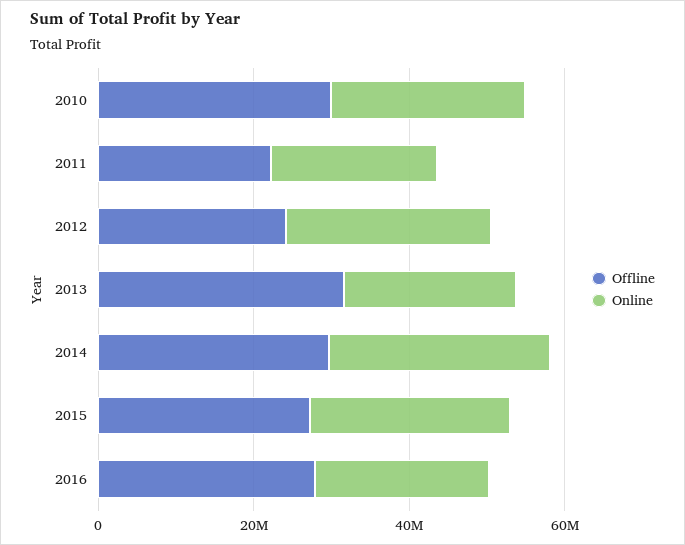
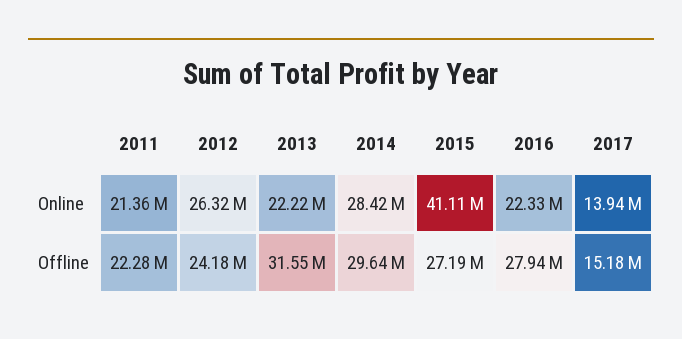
Offline, 2010: 30000000 -> none
Online, 2010: 25000000 -> none
Online, 2015: 25000000 -> 41110000
Online, 2017: none -> 13940000
Offline, 2017: none -> 15180000

